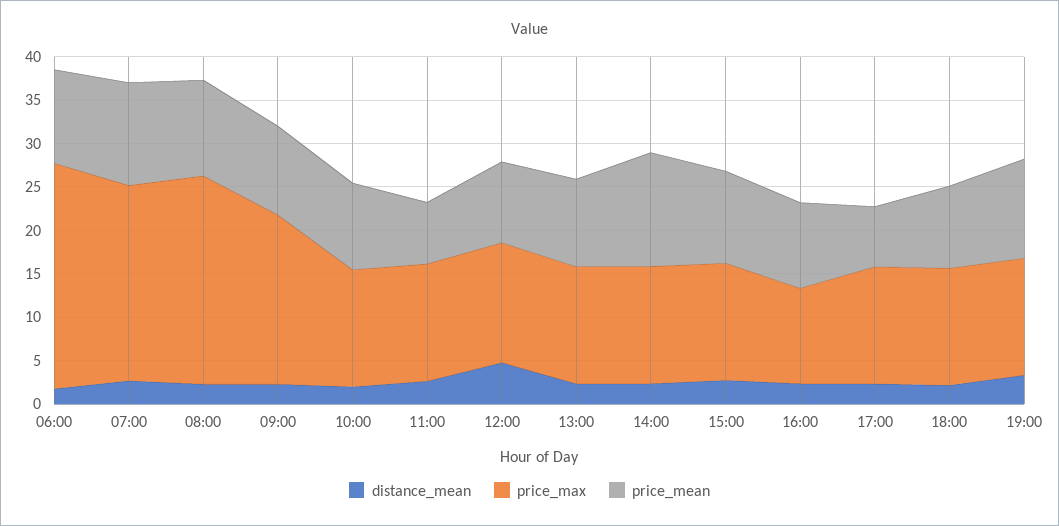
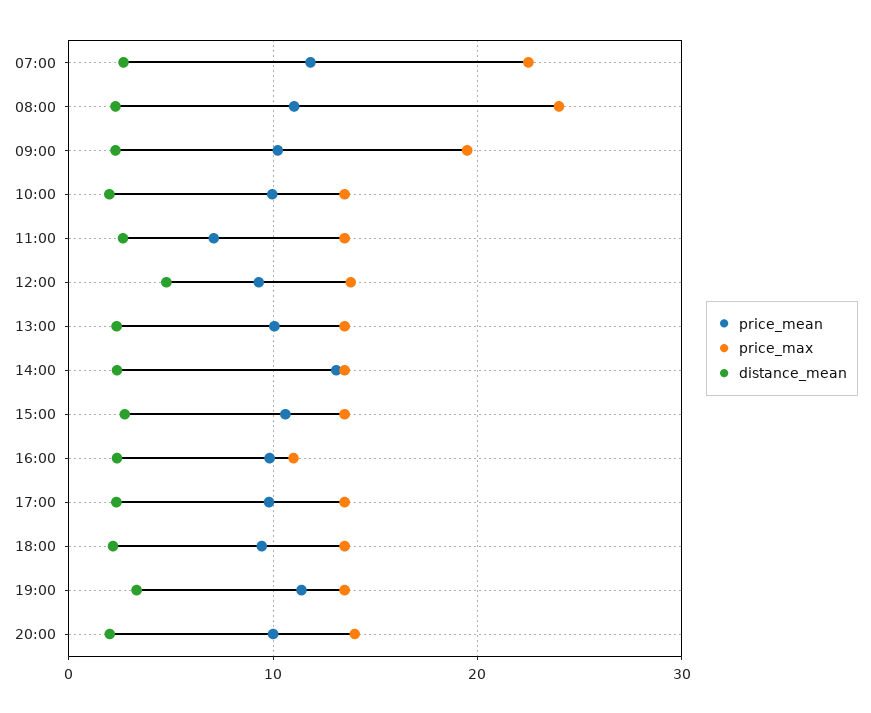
distance_mean, 06:00: 2 -> none
price_max, 06:00: 26 -> none
price_mean, 06:00: 11 -> none
price_mean, 17:00: 7 -> 10
price_mean, 20:00: none -> 10
price_max, 20:00: none -> 14
distance_mean, 20:00: none -> 2

